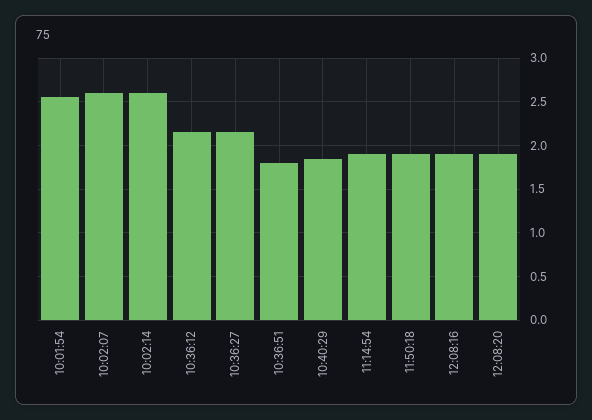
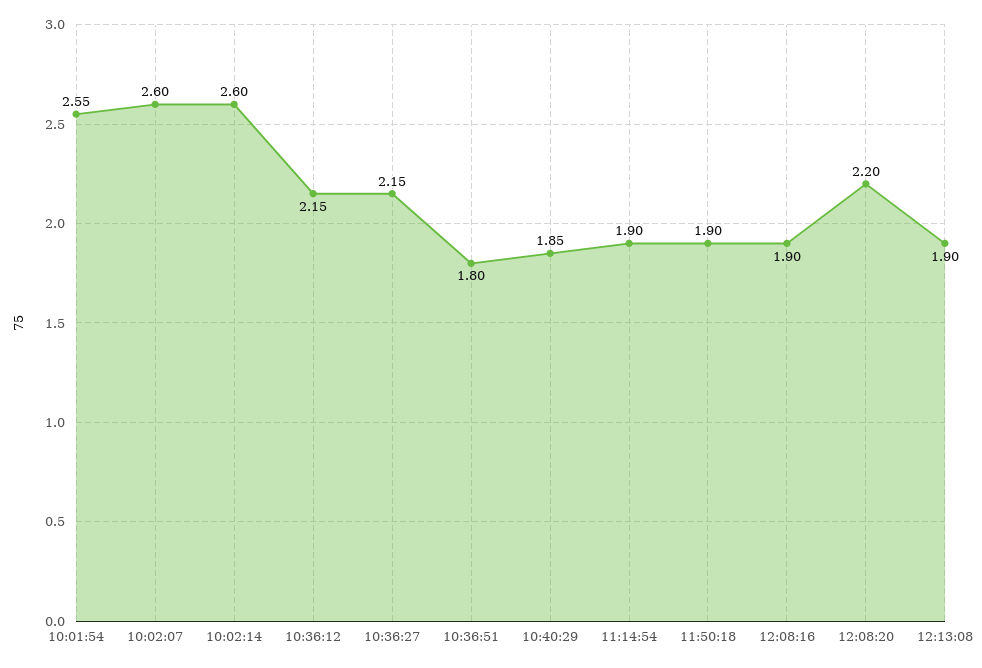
12:08:20: 1.9 -> 2.2
12:13:08: none -> 1.9

